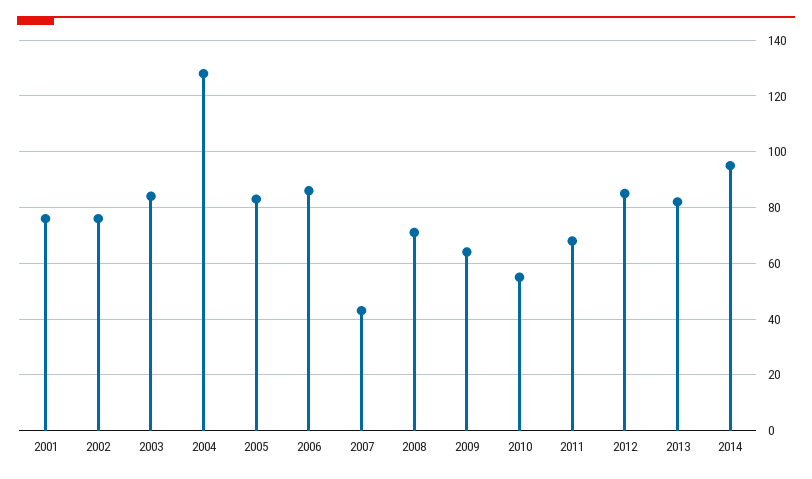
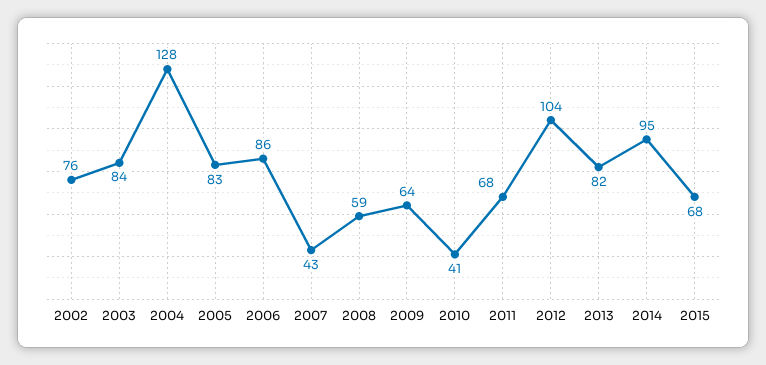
2001: 75 -> none
2008: 70 -> 59
2010: 55 -> 41
2012: 85 -> 104
2015: none -> 68

